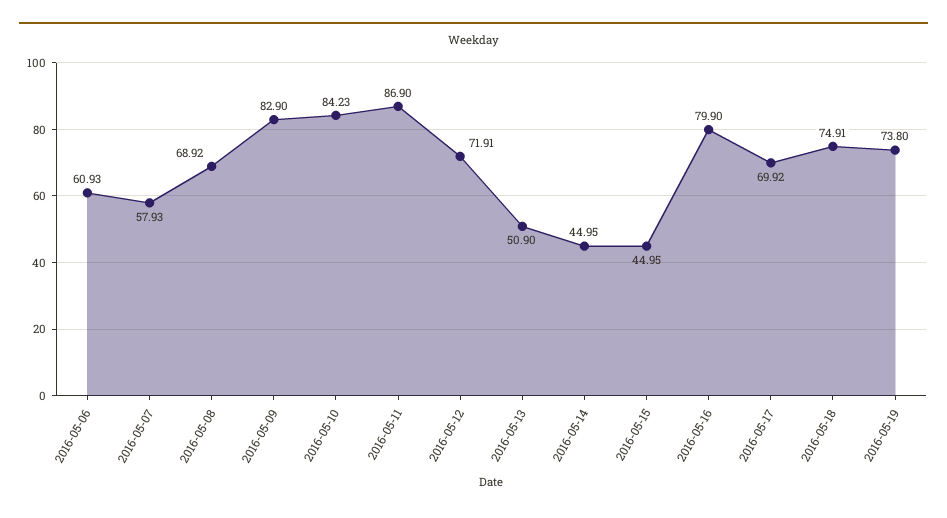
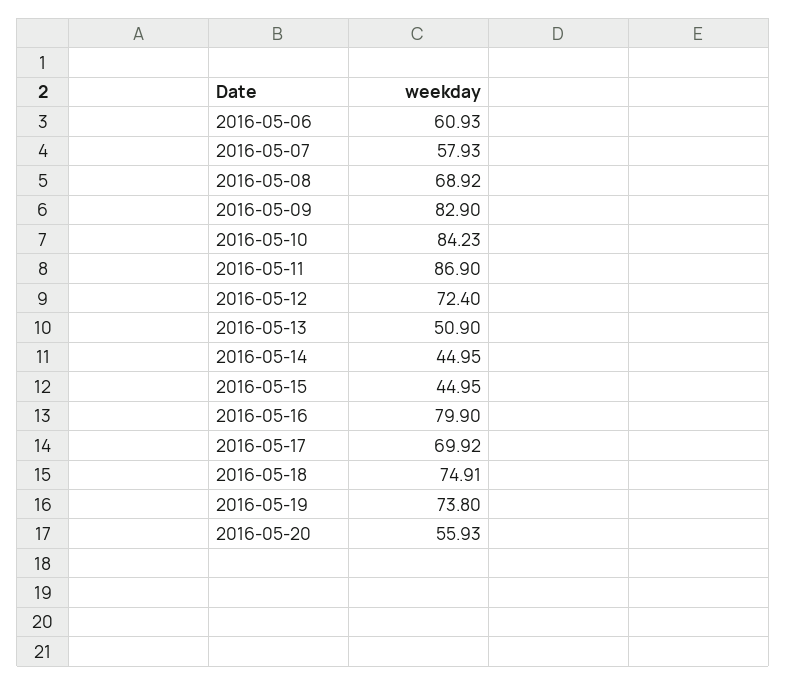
2016-05-12: 71.91 -> 72.4
2016-05-20: none -> 55.93

